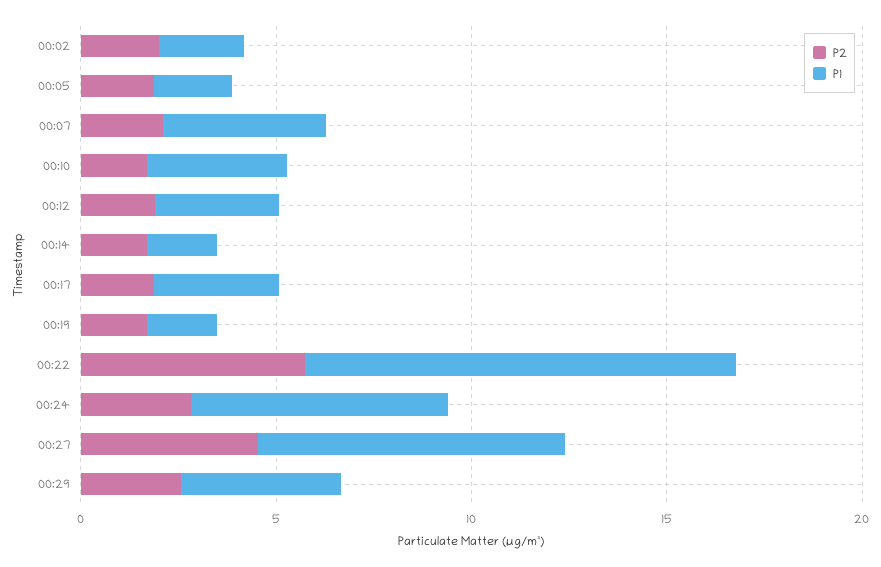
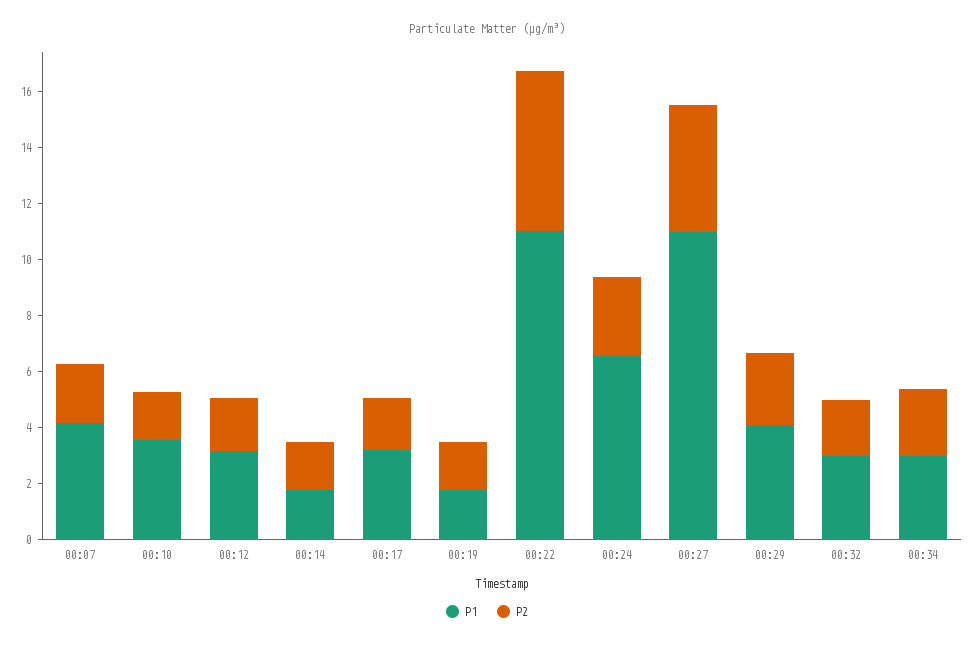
P2, 00:02: 2 -> none
P1, 00:02: 2 -> none
P2, 00:05: 2 -> none
P1, 00:05: 2 -> none
P1, 00:27: 8 -> 11
P1, 00:32: none -> 3
P2, 00:32: none -> 2
P1, 00:34: none -> 3
P2, 00:34: none -> 2.5

